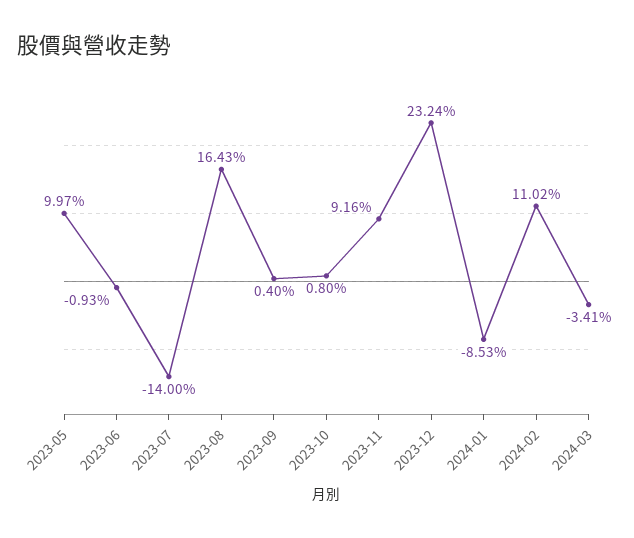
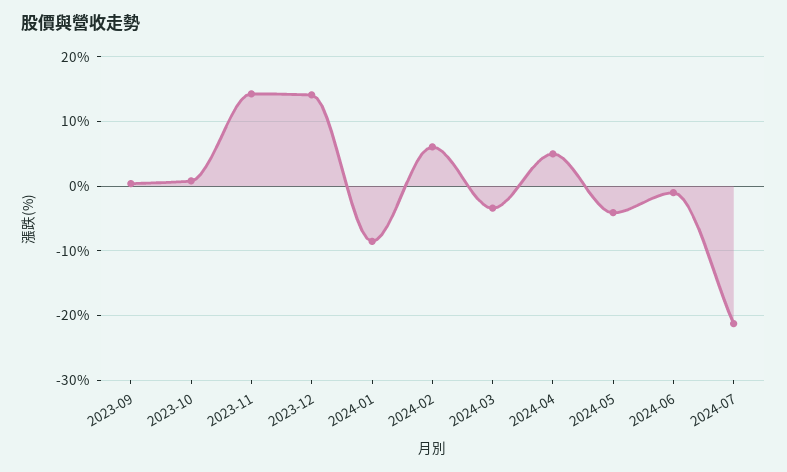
2023-05: 9.97 -> none
2023-06: -0.93 -> none
2023-07: -14 -> none
2023-08: 16.43 -> none
2023-11: 9.16 -> 14
2023-12: 23.24 -> 14
2024-02: 11.02 -> 6
2024-04: none -> 5
2024-05: none -> -4
2024-06: none -> -1
2024-07: none -> -21

